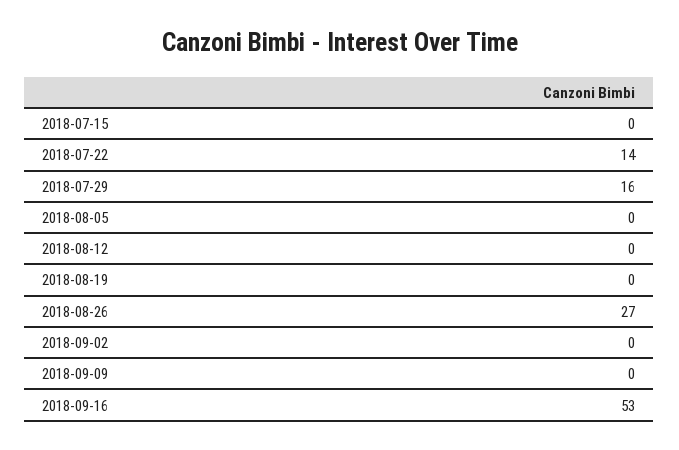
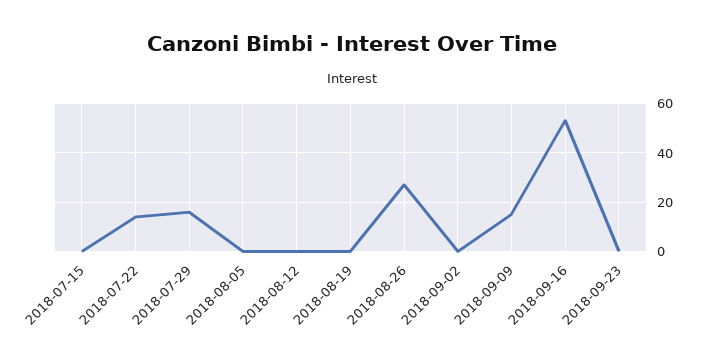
2018-09-09: 0 -> 15
2018-09-23: none -> 0

